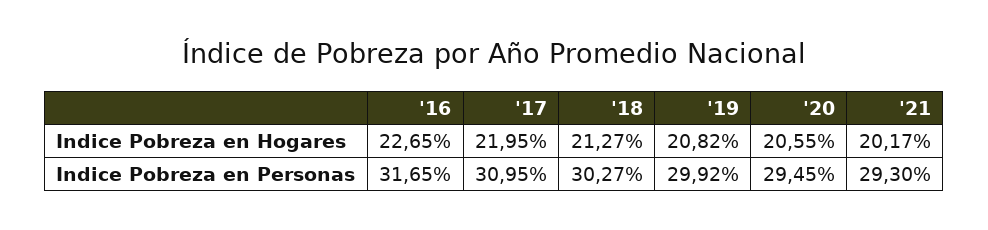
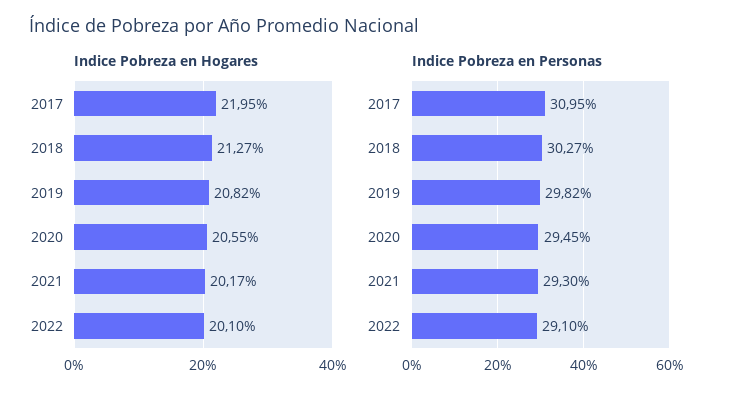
Indice Pobreza en Hogares, '16: 22.65 -> none
Indice Pobreza en Personas, '16: 31.65 -> none
Indice Pobreza en Personas, '19: 29.92 -> 29.82
Indice Pobreza en Hogares, 2022: none -> 20.1
Indice Pobreza en Personas, 2022: none -> 29.1

